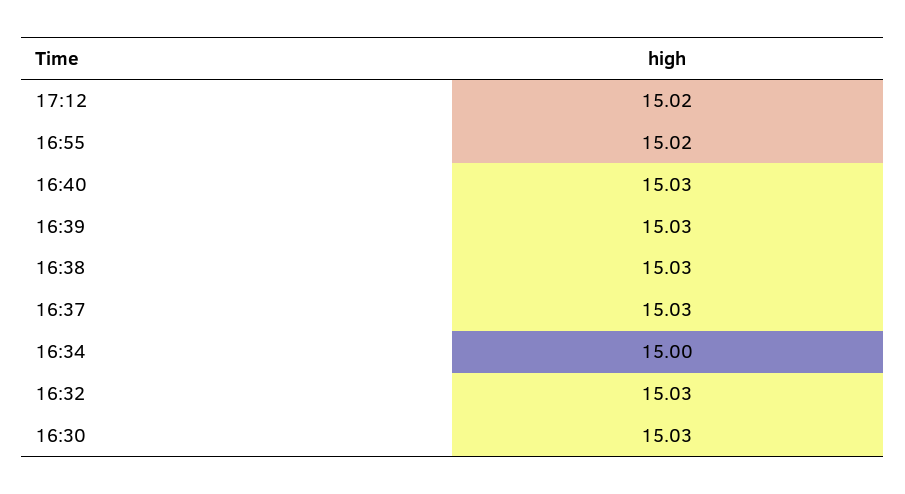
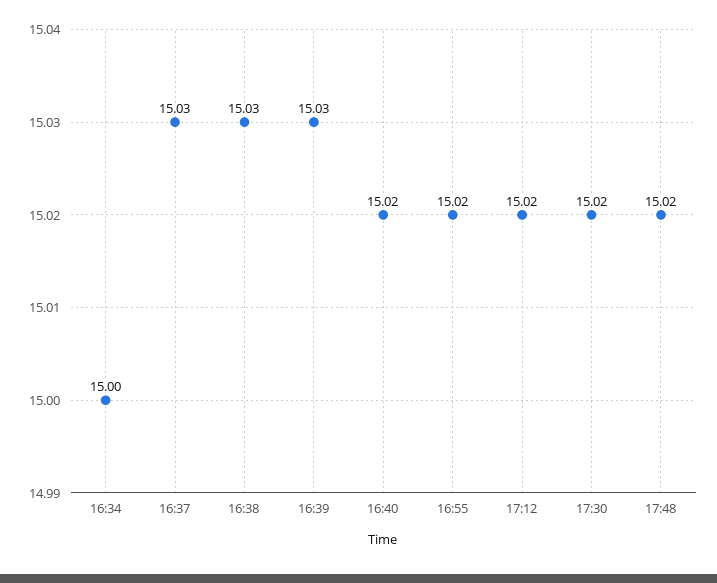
16:40: 15.03 -> 15.02
16:32: 15.03 -> none
16:30: 15.03 -> none
17:30: none -> 15.02
17:48: none -> 15.02

